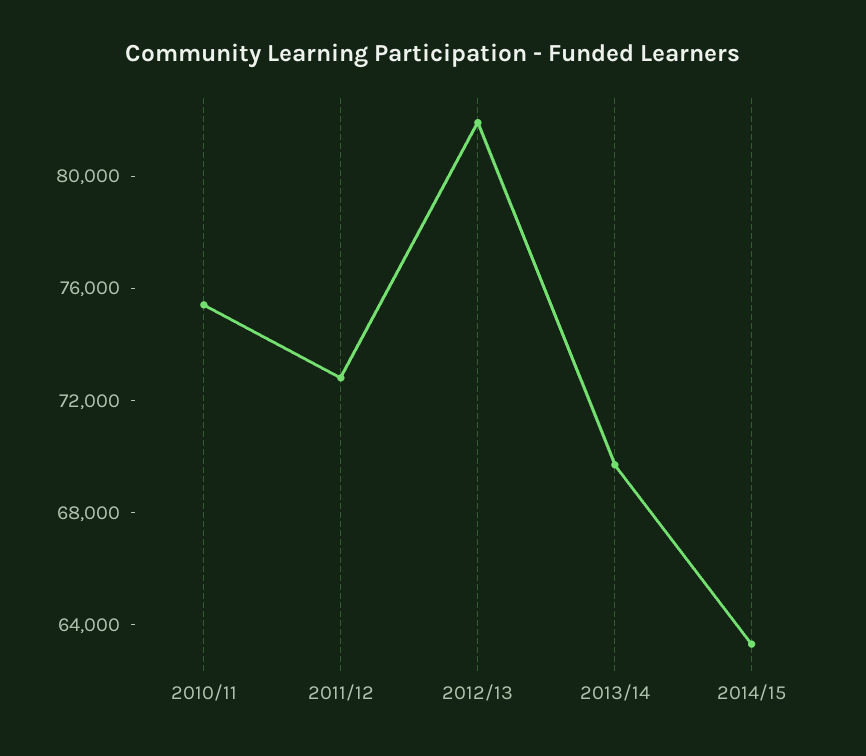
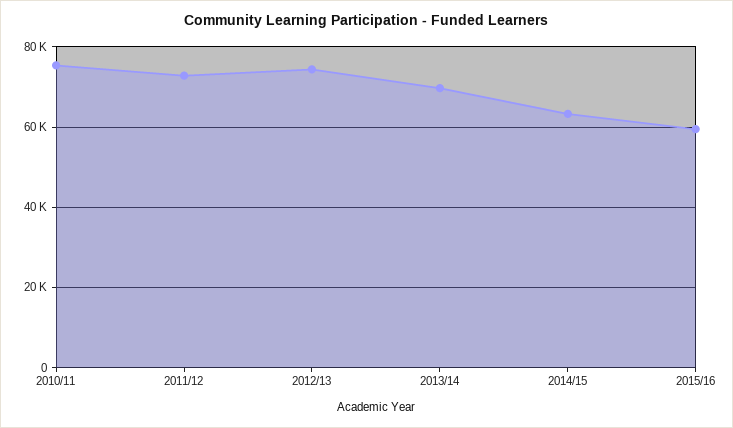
2012/13: 82000 -> 74000
2015/16: none -> 60000

